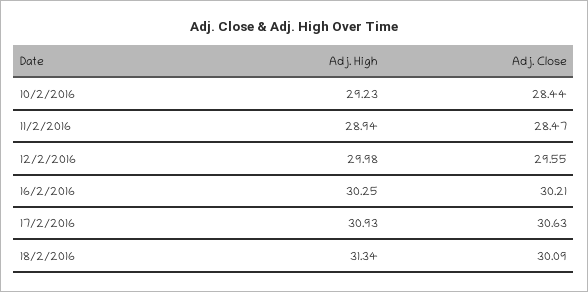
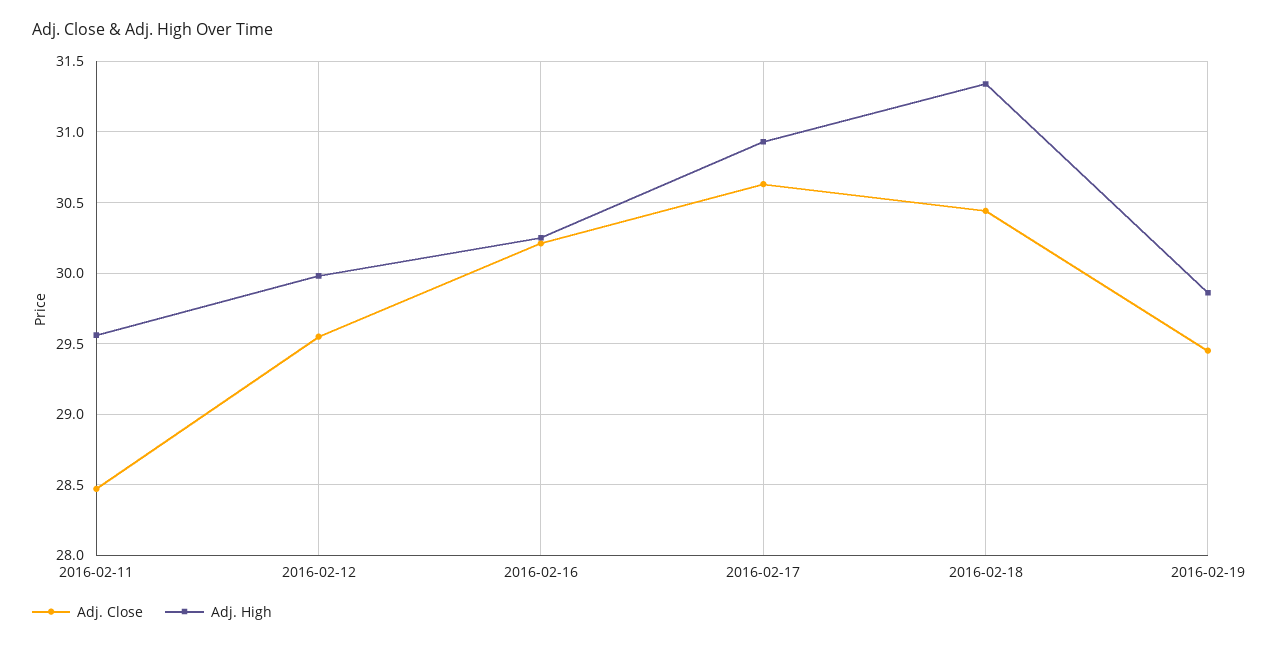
Adj. High, 10/2/2016: 29.23 -> none
Adj. Close, 10/2/2016: 28.44 -> none
Adj. High, 11/2/2016: 28.94 -> 29.55
Adj. Close, 18/2/2016: 30.09 -> 30.45
Adj. Close, 2016-02-19: none -> 29.45
Adj. High, 2016-02-19: none -> 29.85

